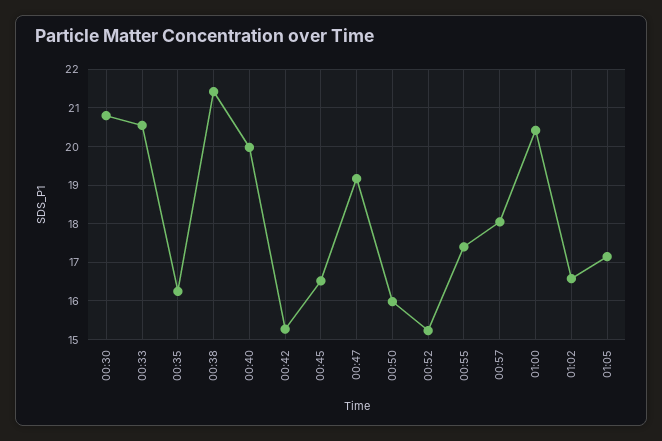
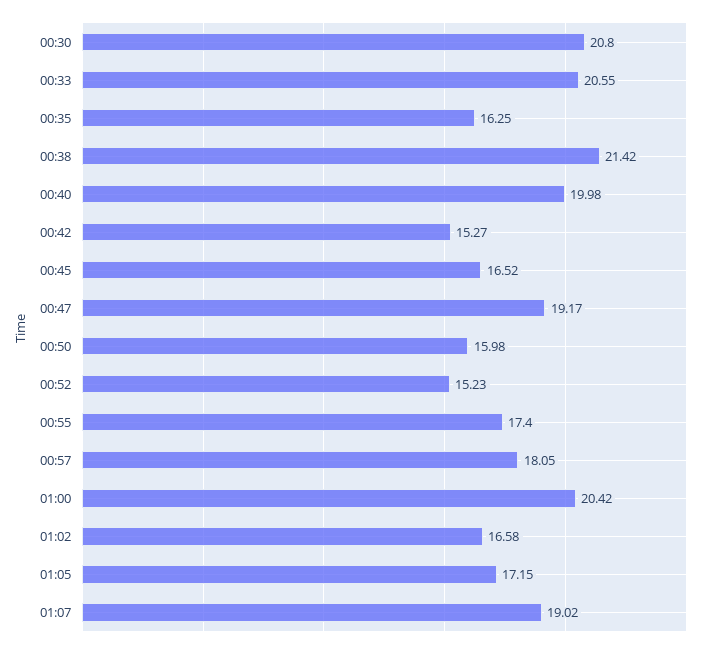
01:07: none -> 19.02

